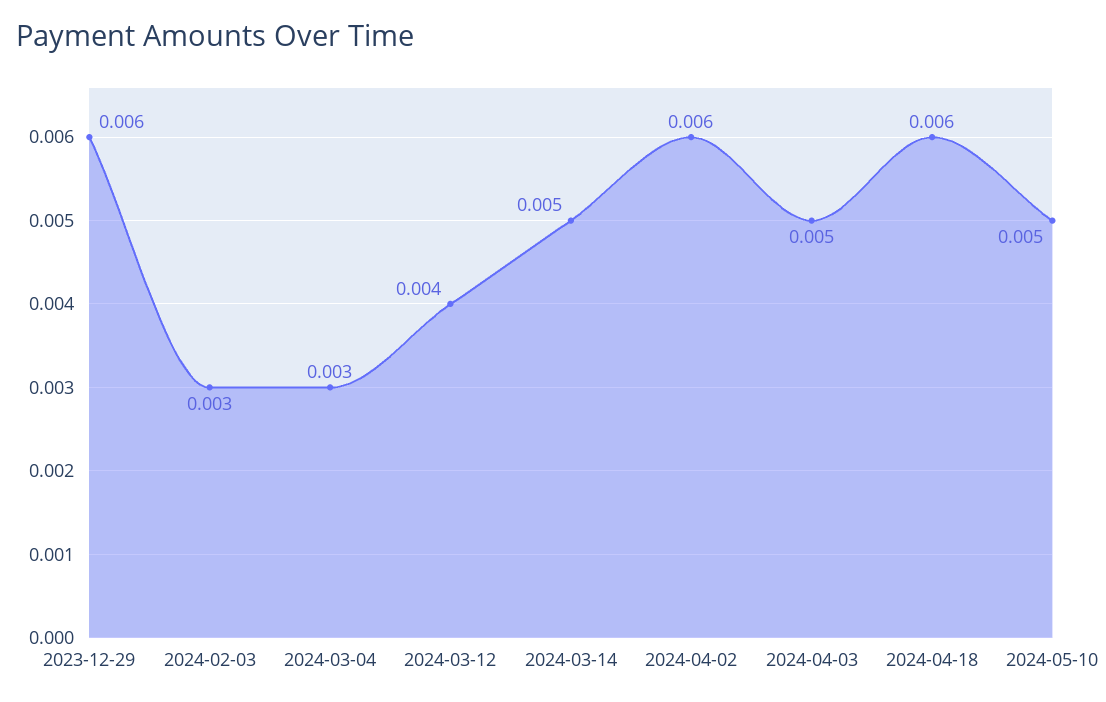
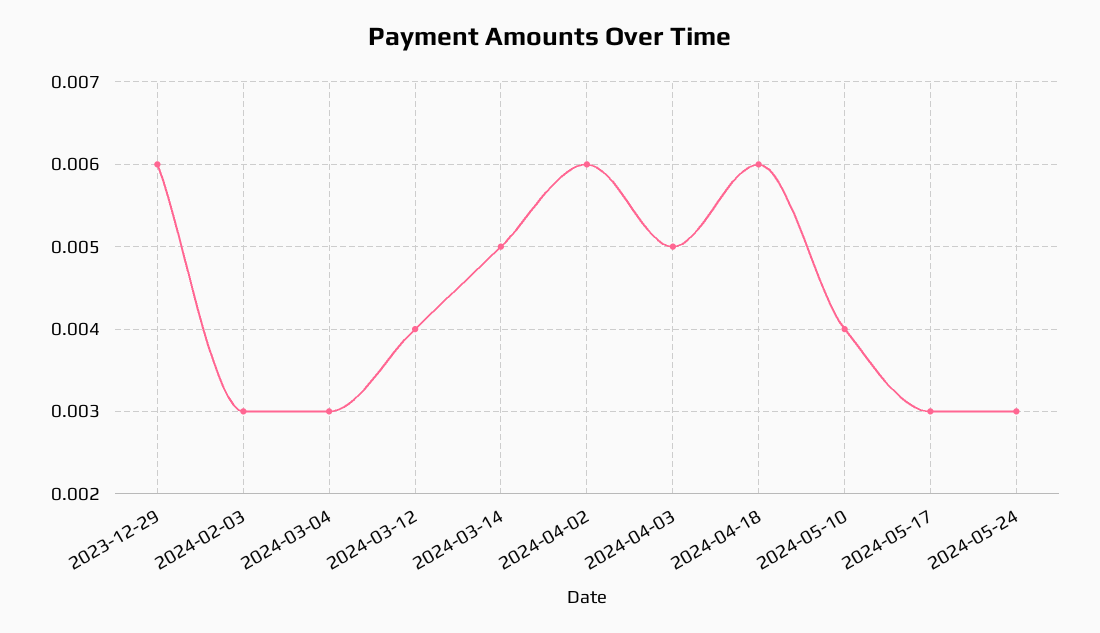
2024-05-10: 0.005 -> 0.004
2024-05-17: none -> 0.003
2024-05-24: none -> 0.003

